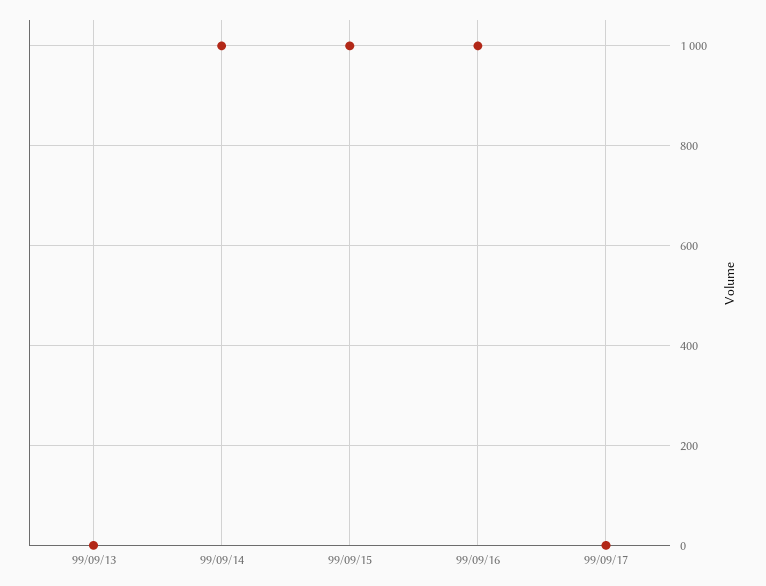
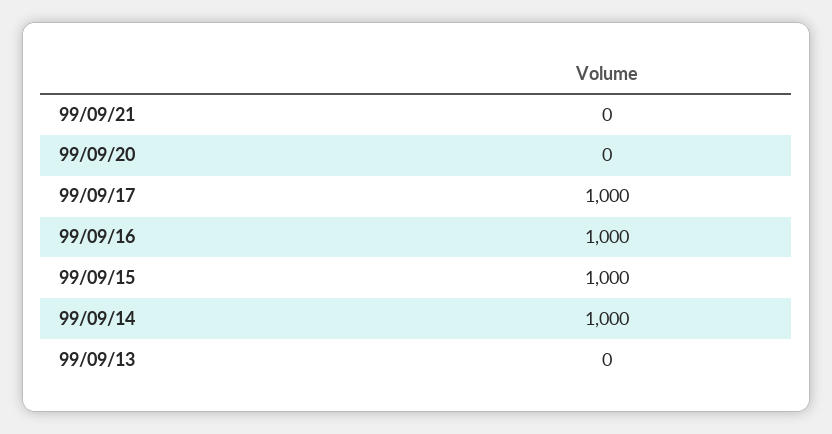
99/09/17: 0 -> 1000
99/09/21: none -> 0
99/09/20: none -> 0

